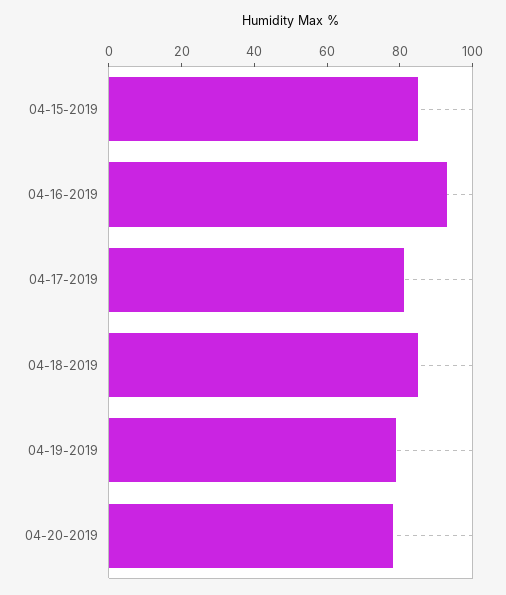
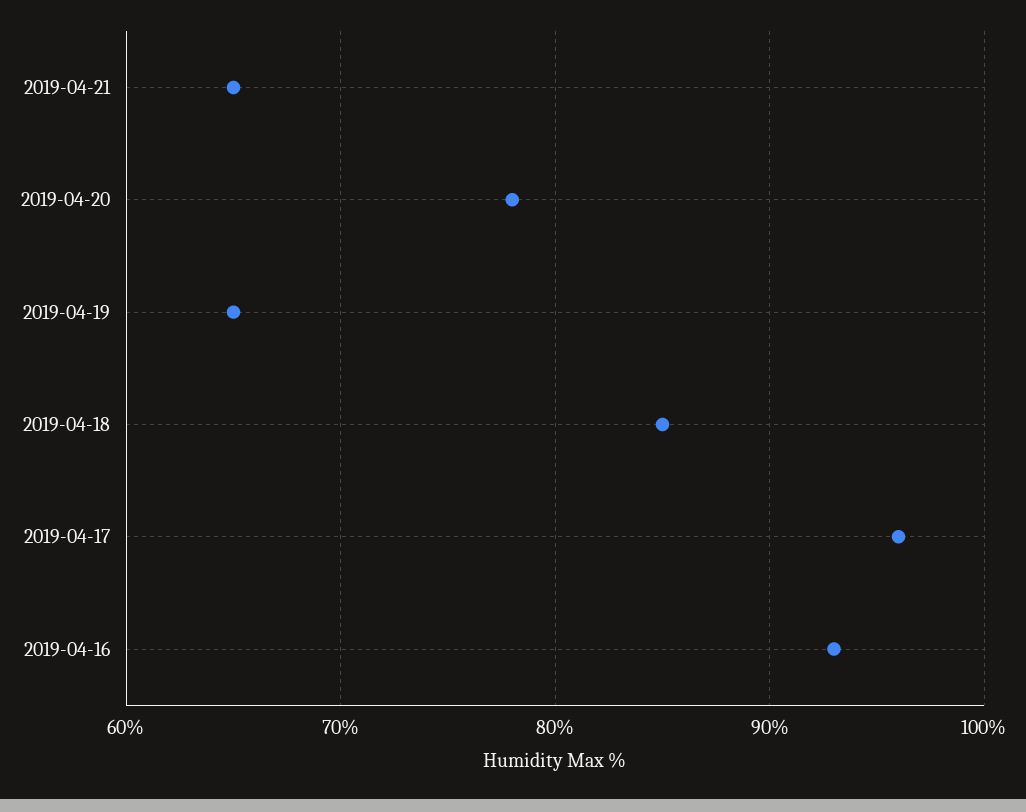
04-15-2019: 85 -> none
04-17-2019: 80 -> 96
04-19-2019: 80 -> 65
2019-04-21: none -> 65

